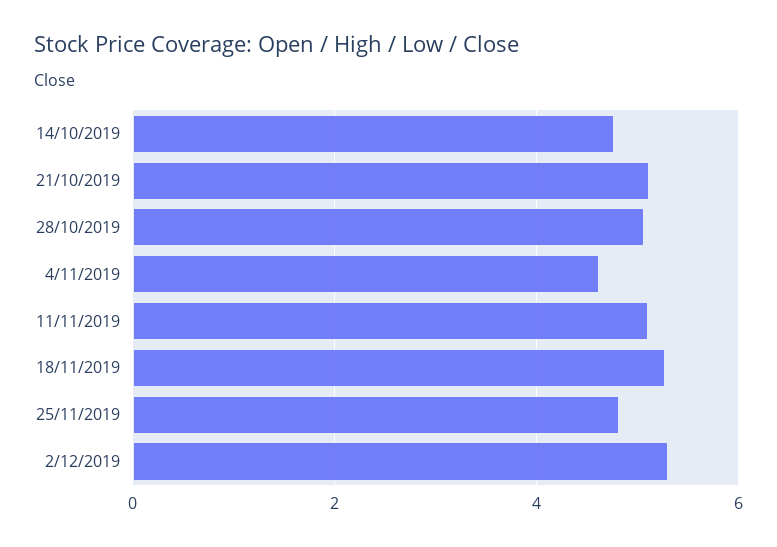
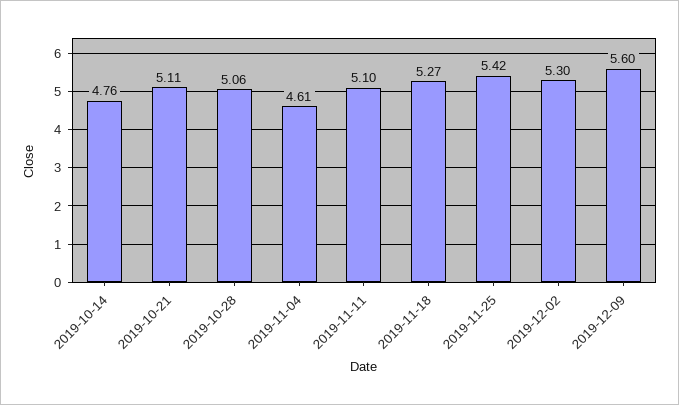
25/11/2019: 4.8 -> 5.42
2019-12-09: none -> 5.6

